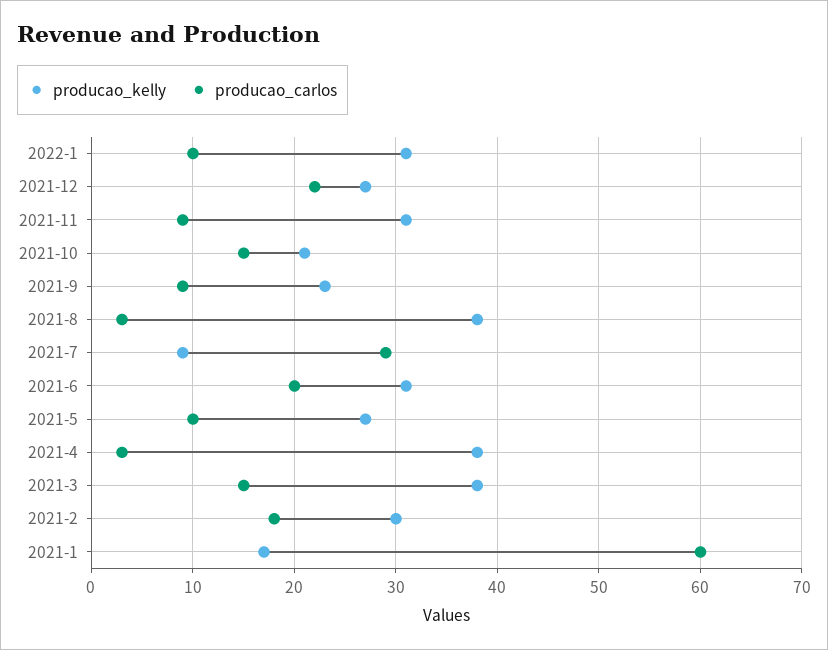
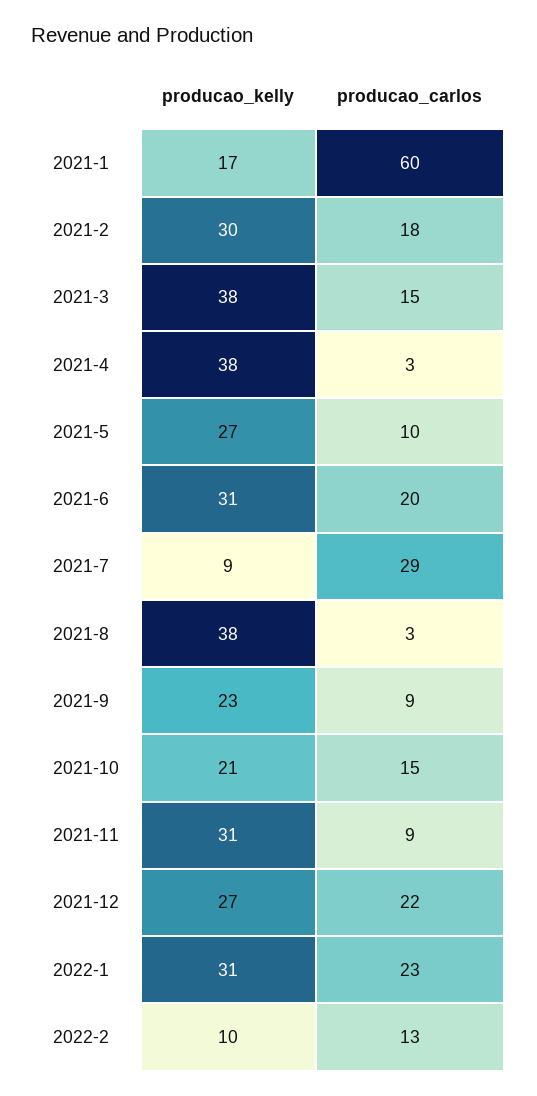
producao_carlos, 2022-1: 10 -> 23
producao_kelly, 2022-2: none -> 10
producao_carlos, 2022-2: none -> 13

